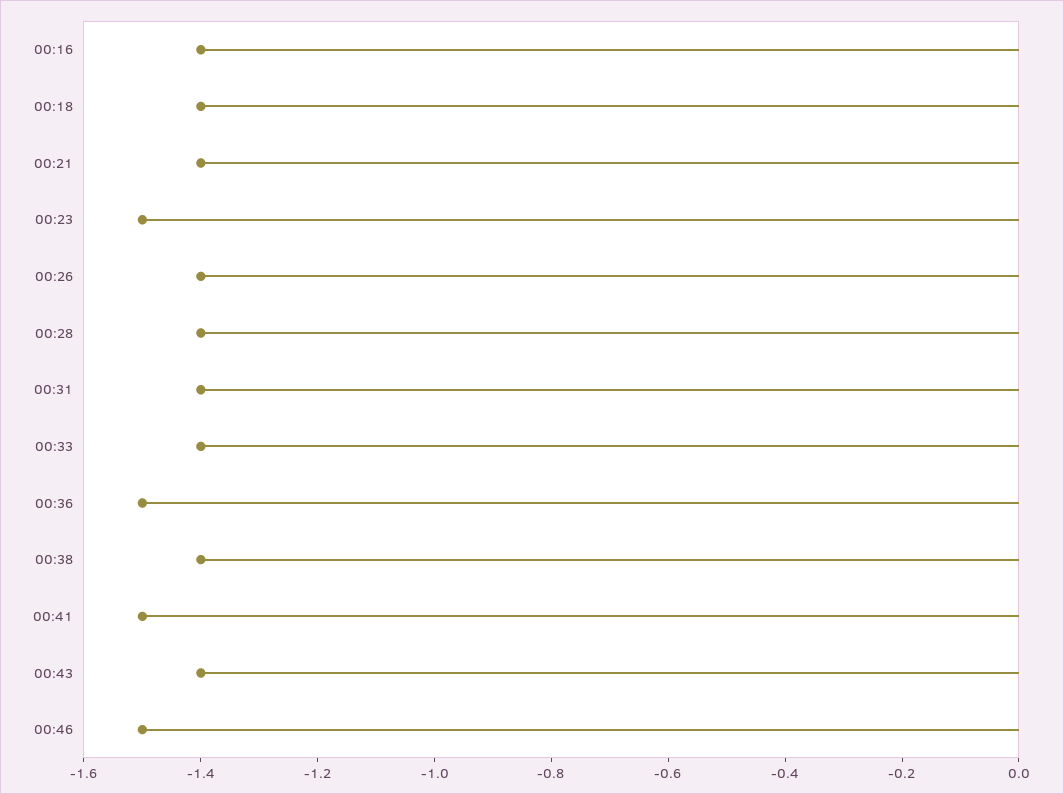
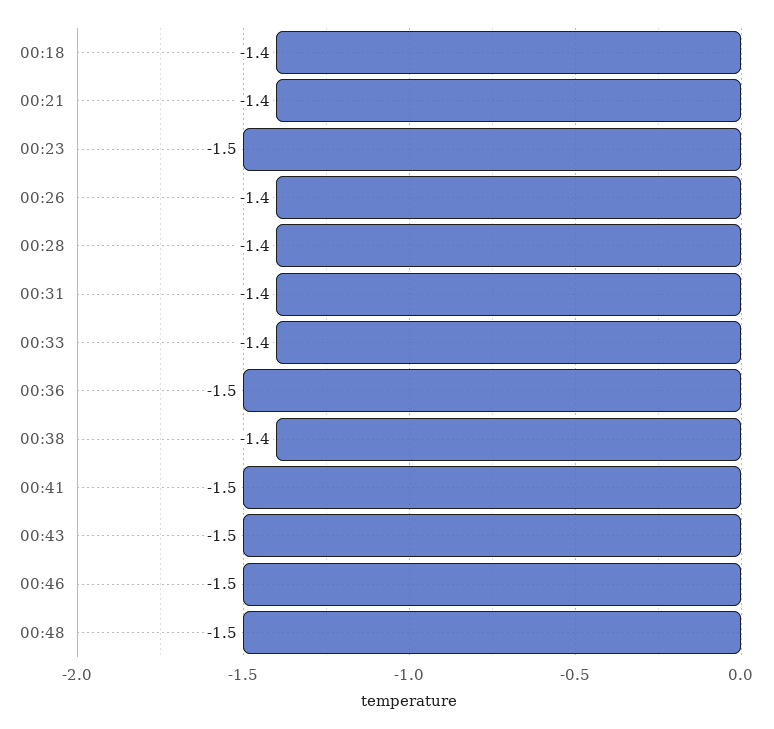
00:16: -1.4 -> none
00:43: -1.4 -> -1.5
00:48: none -> -1.5

